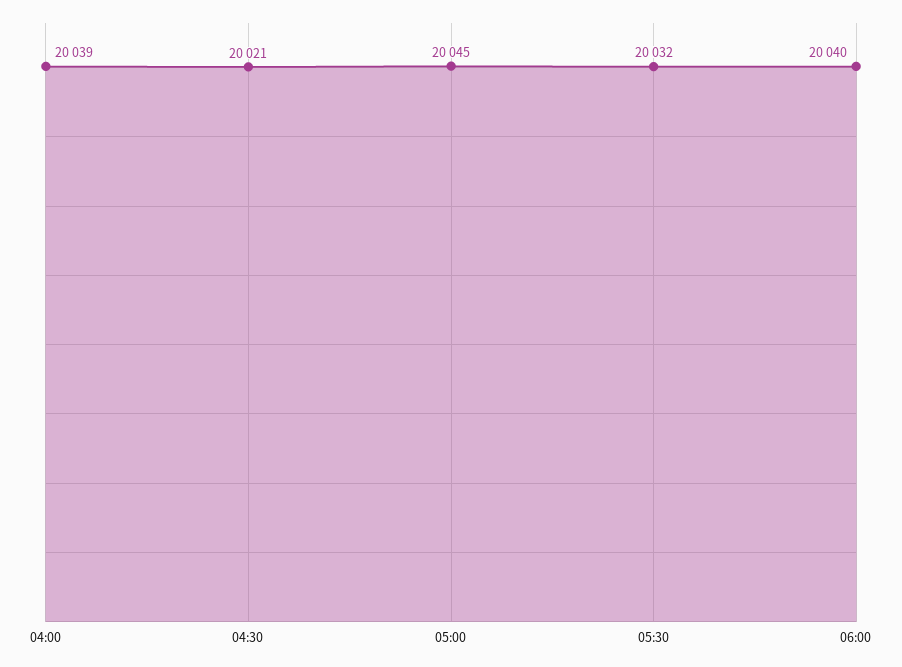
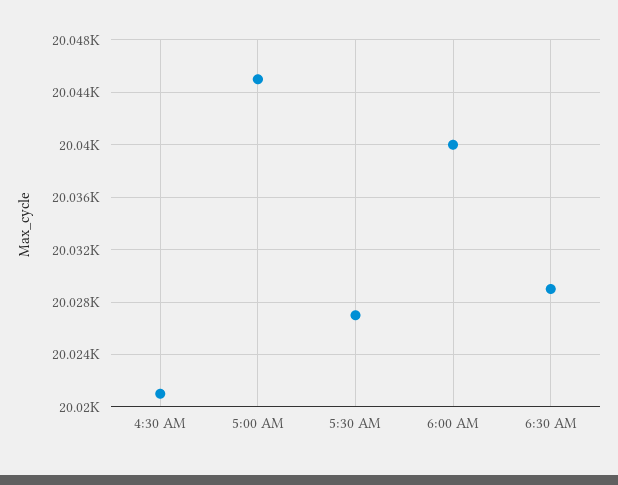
04:00: 20039 -> none
05:30: 20032 -> 20027
6:30 AM: none -> 20029

